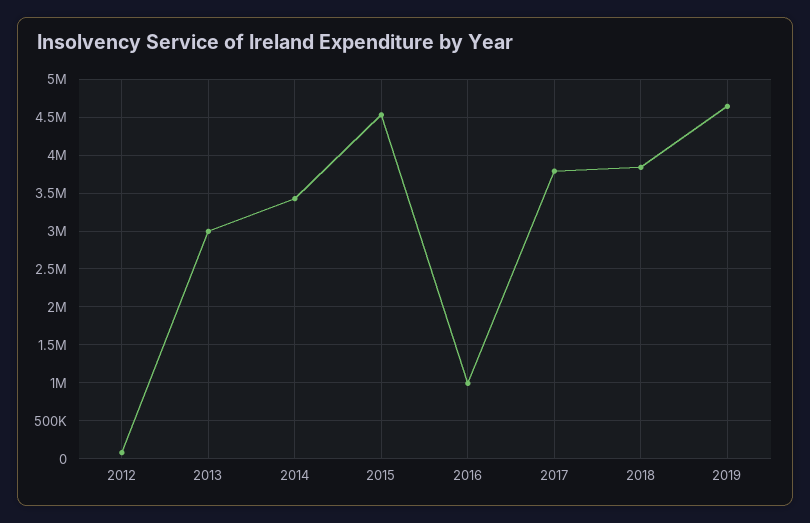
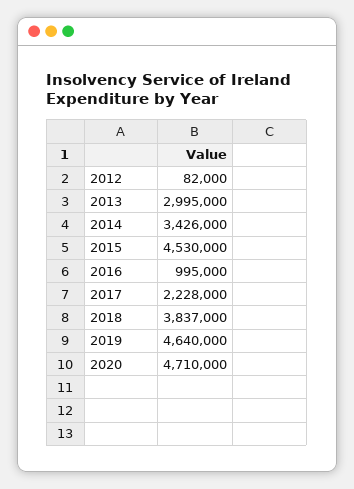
2017: 3800000 -> 2228000
2020: none -> 4710000

